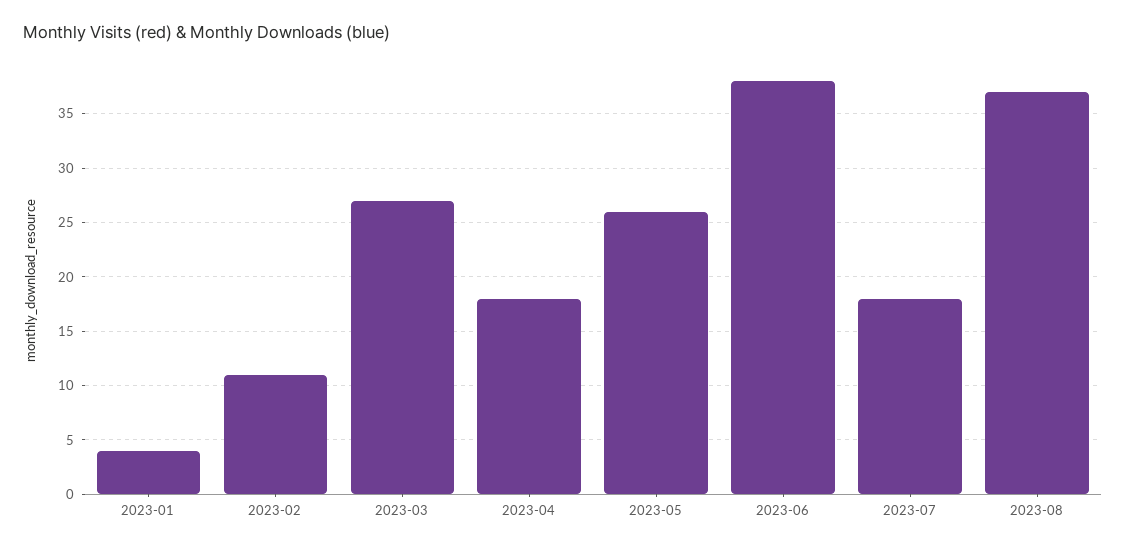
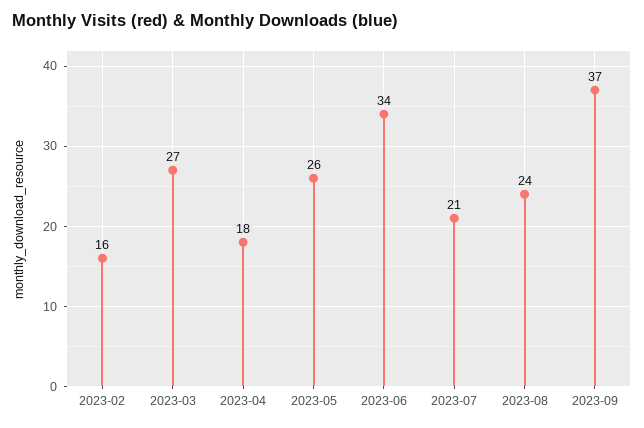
2023-01: 4 -> none
2023-02: 11 -> 16
2023-06: 38 -> 34
2023-07: 18 -> 21
2023-08: 37 -> 24
2023-09: none -> 37

